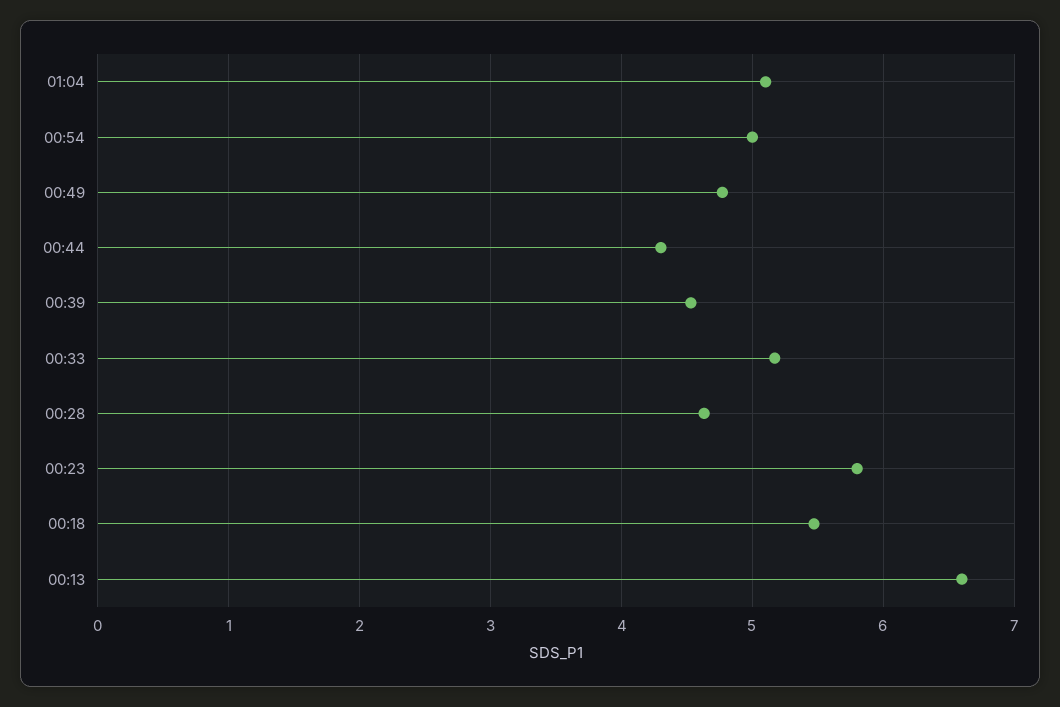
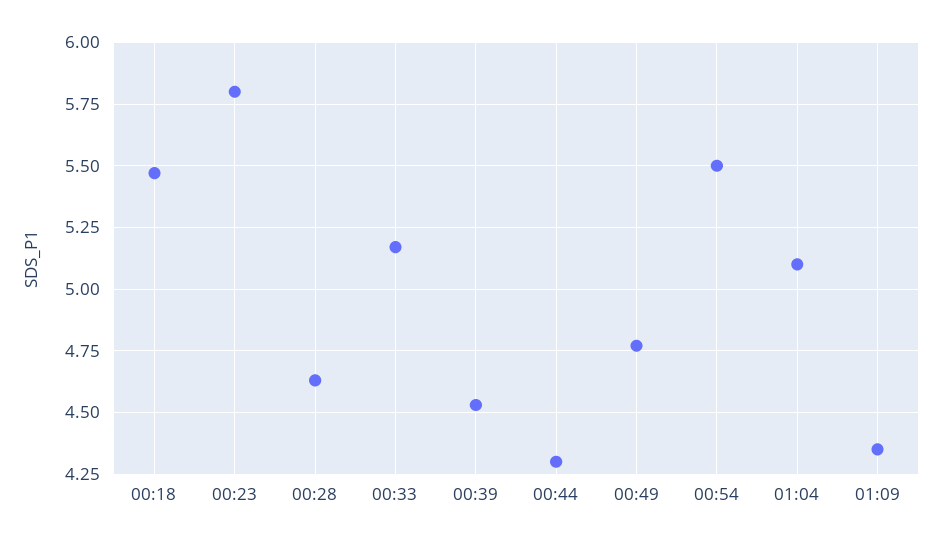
00:54: 5 -> 5.5
00:13: 6.6 -> none
01:09: none -> 4.35

